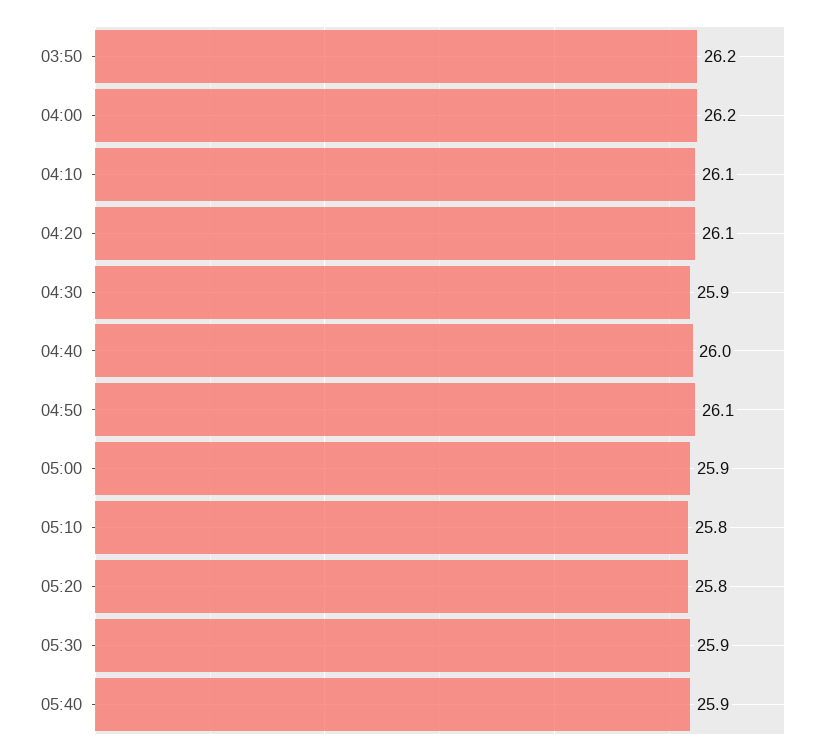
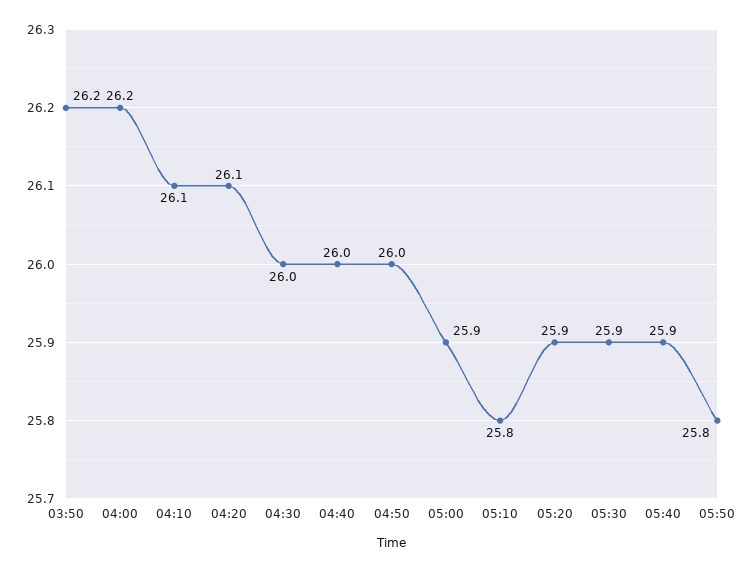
04:30: 25.9 -> 26
04:50: 26.1 -> 26
05:20: 25.8 -> 25.9
05:50: none -> 25.8

